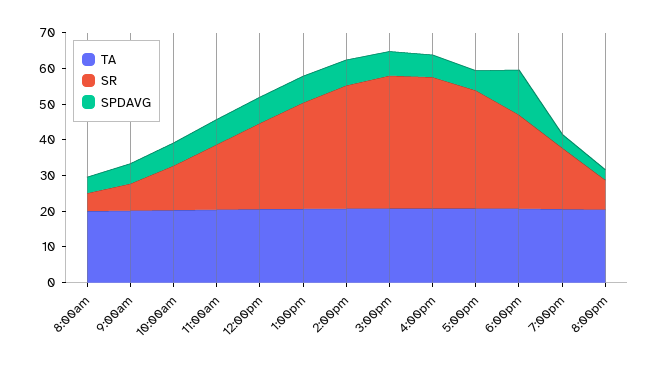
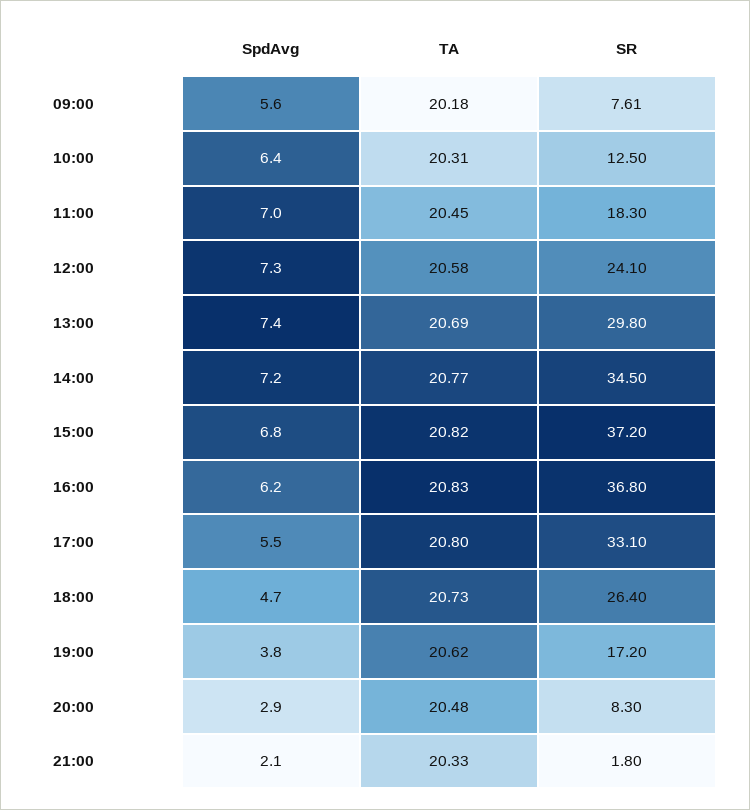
TA, 8:00am: 20 -> none
SR, 8:00am: 5 -> none
SPDAVG, 8:00am: 5 -> none
SPDAVG, 6:00pm: 12.5 -> 4.7
SPDAVG, 21:00: none -> 2.1
TA, 21:00: none -> 20.33
SR, 21:00: none -> 1.8

